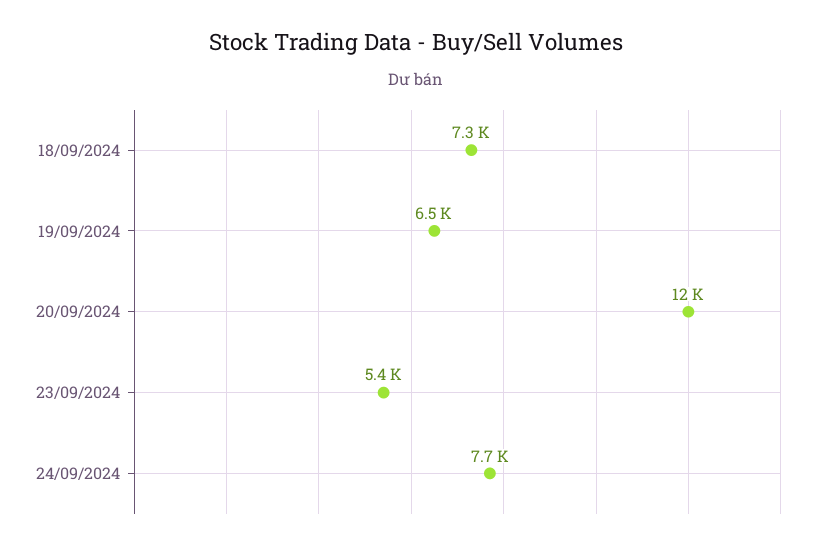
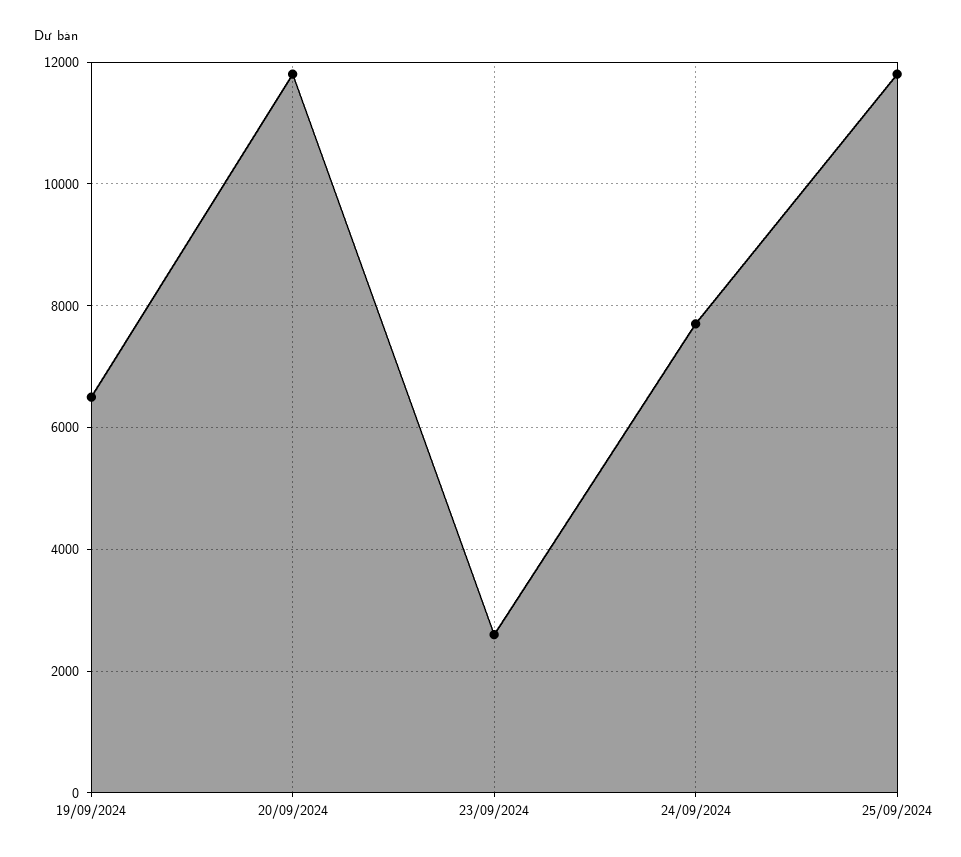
18/09/2024: 7300 -> none
23/09/2024: 5400 -> 2600
25/09/2024: none -> 11800

